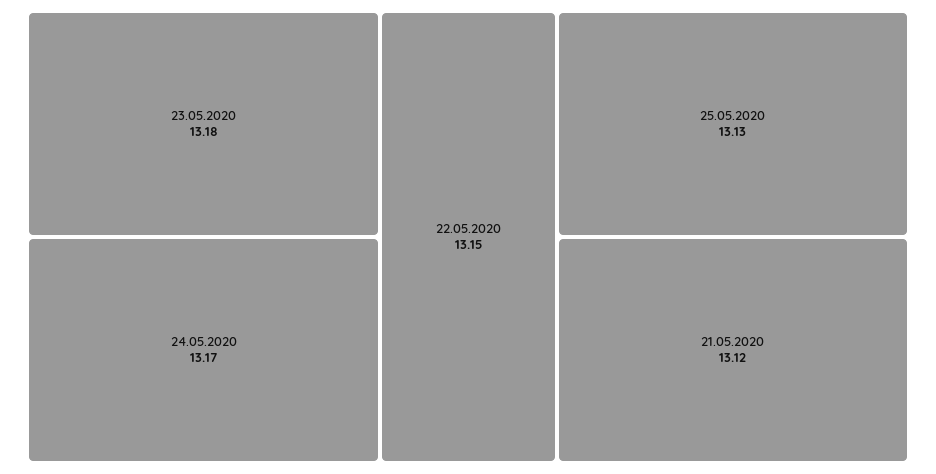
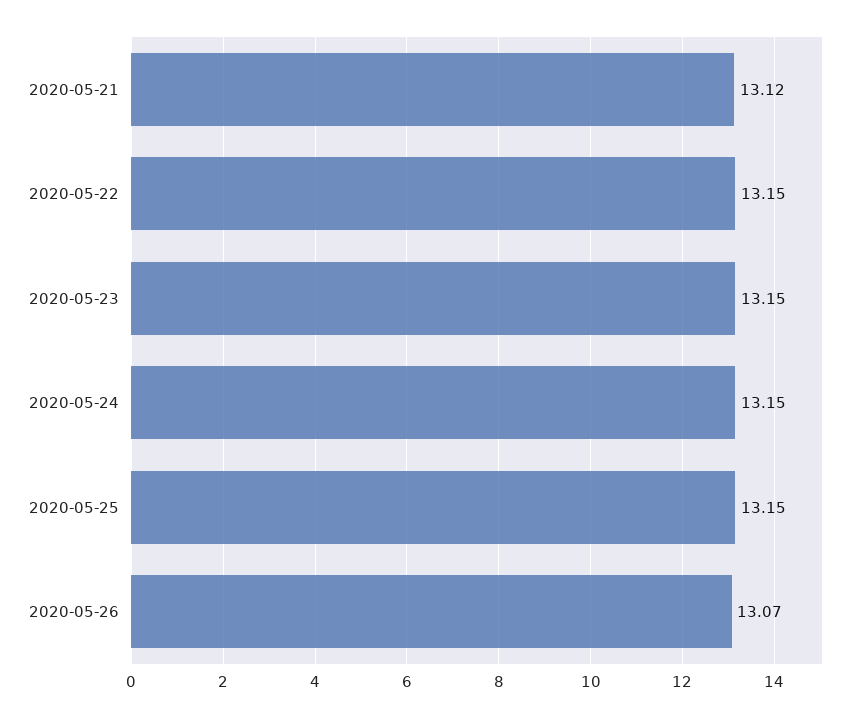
23.05.2020: 13.18 -> 13.15
24.05.2020: 13.17 -> 13.15
25.05.2020: 13.13 -> 13.15
2020-05-26: none -> 13.07

